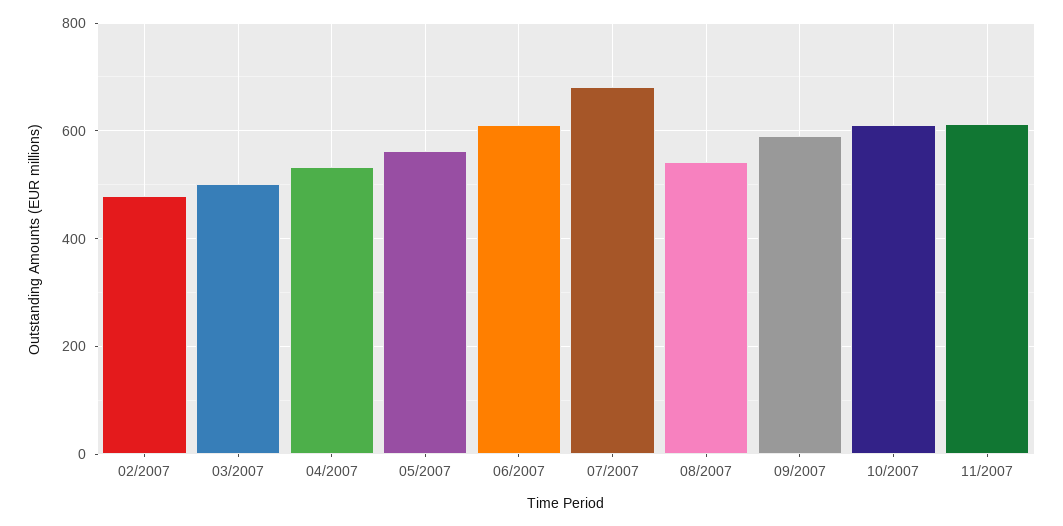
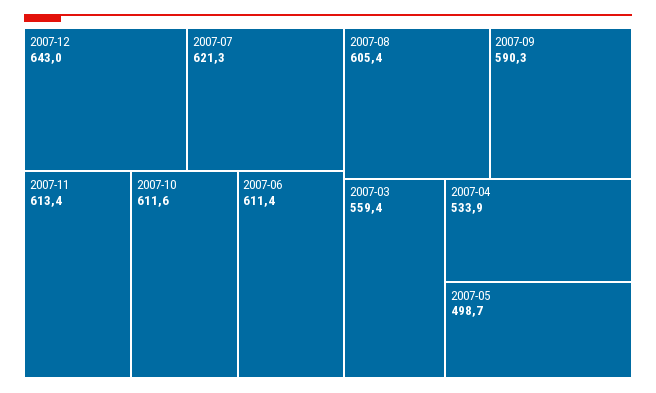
02/2007: 480 -> none
03/2007: 500 -> 559.4
05/2007: 560 -> 498.7
07/2007: 680 -> 621.3
08/2007: 540 -> 605.4
2007-12: none -> 643

